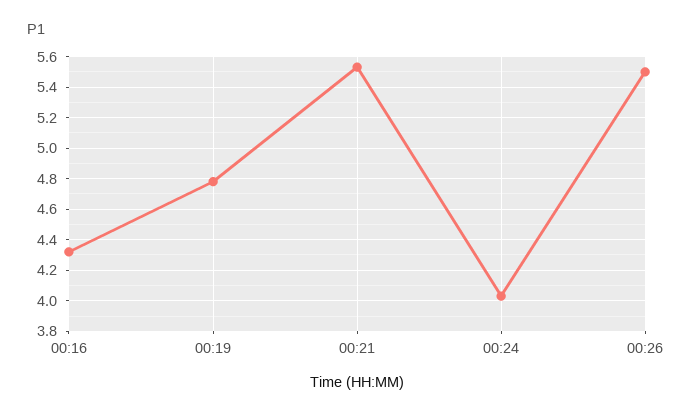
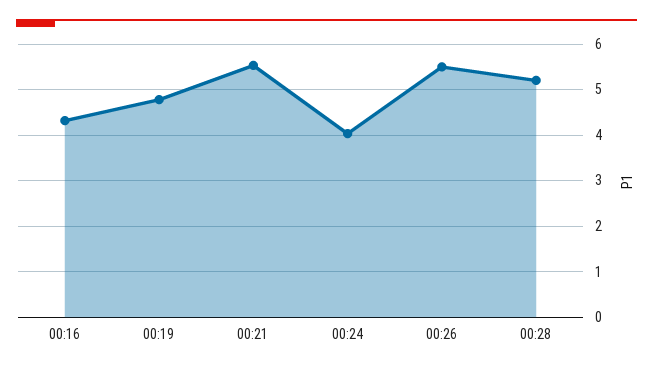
00:28: none -> 5.2

